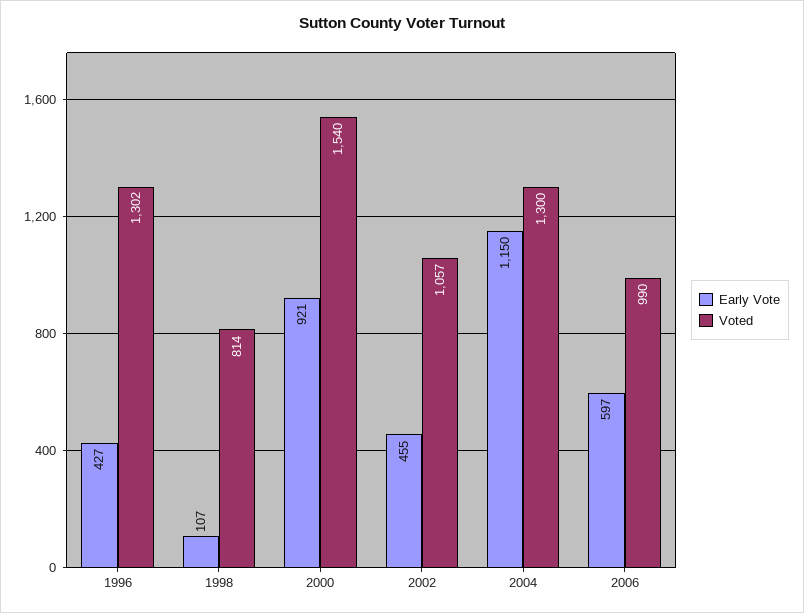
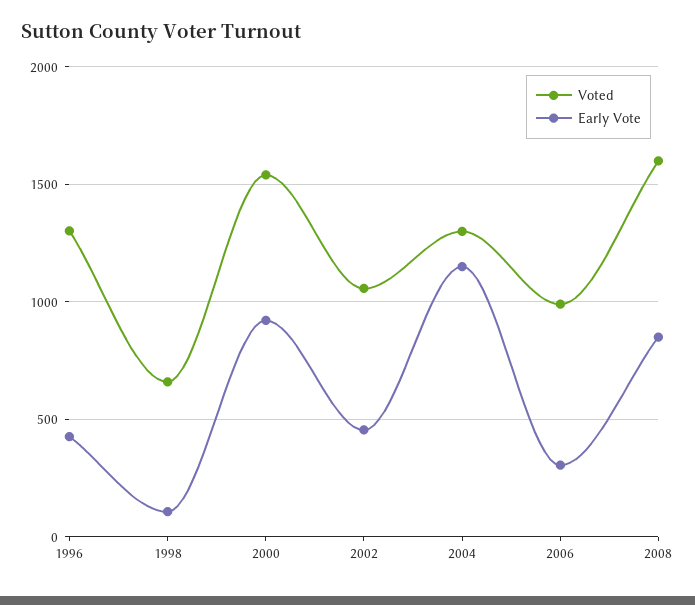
Voted, 1998: 814 -> 650
Early Vote, 2006: 597 -> 300
Voted, 2008: none -> 1600
Early Vote, 2008: none -> 850

